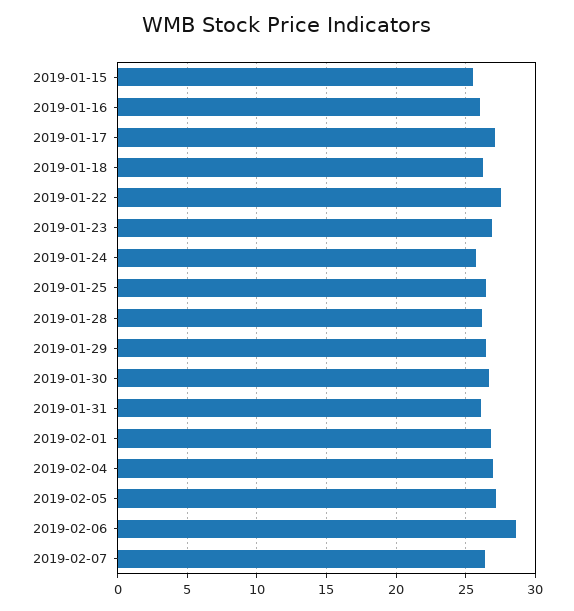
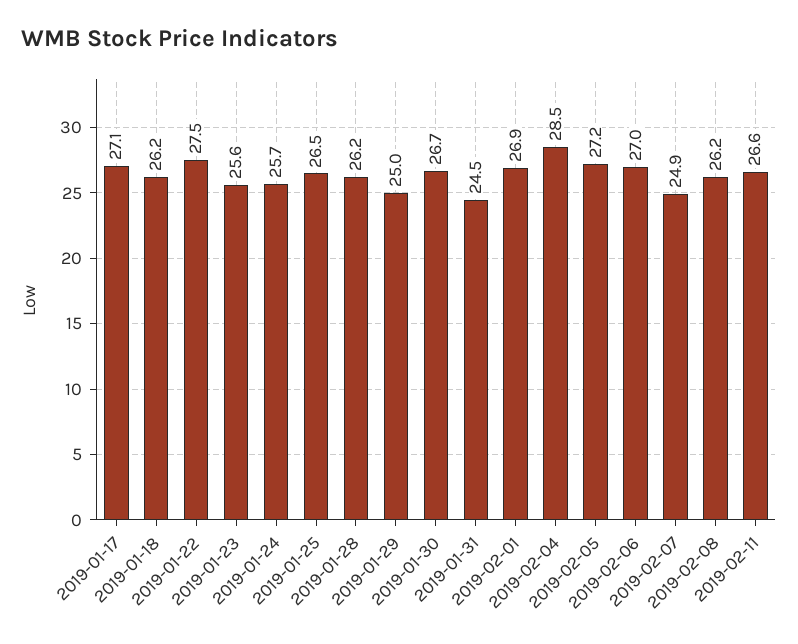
2019-01-15: 25.5 -> none
2019-01-16: 26 -> none
2019-01-23: 27 -> 25.6
2019-01-29: 26.5 -> 25
2019-01-31: 26 -> 24.5
2019-02-04: 27 -> 28.5
2019-02-06: 28.5 -> 27
2019-02-07: 26.5 -> 24.9
2019-02-08: none -> 26.2
2019-02-11: none -> 26.6

